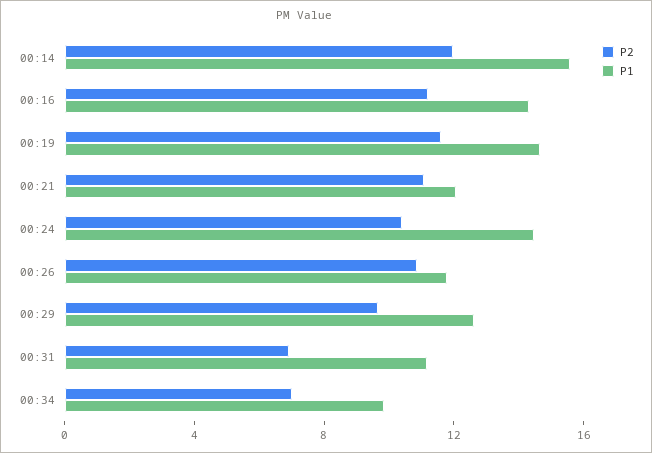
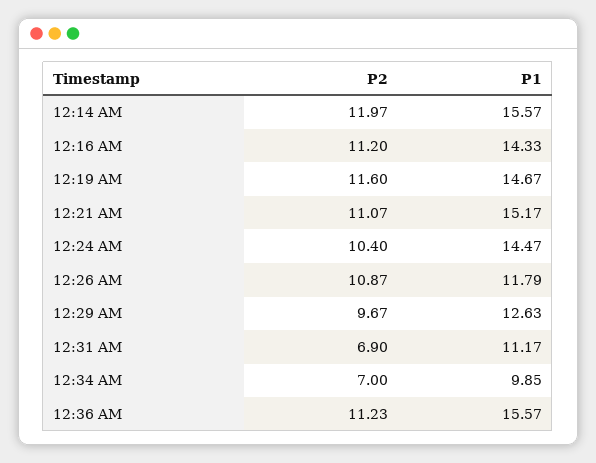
P1, 00:21: 12 -> 15.17
P2, 12:36 AM: none -> 11.23
P1, 12:36 AM: none -> 15.57

